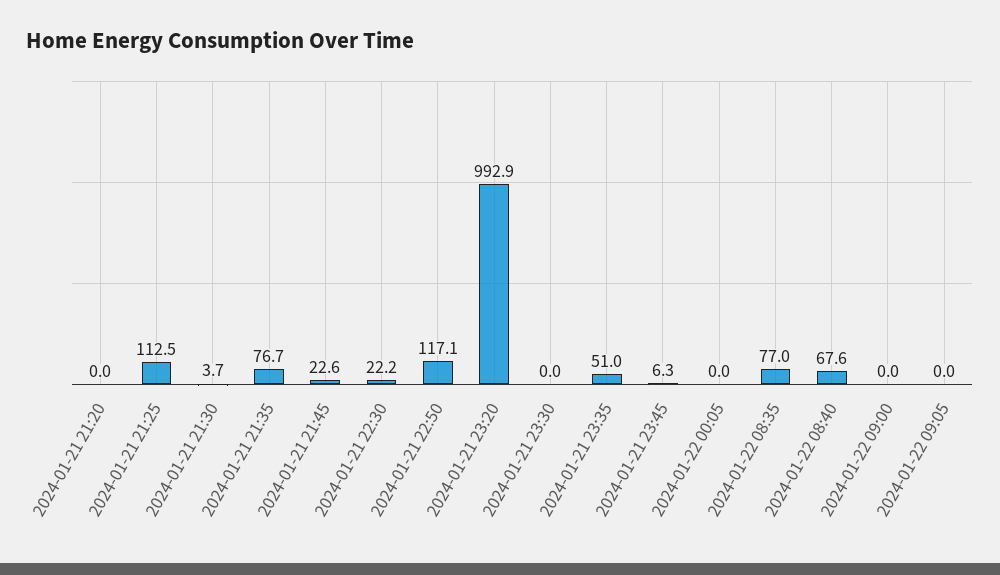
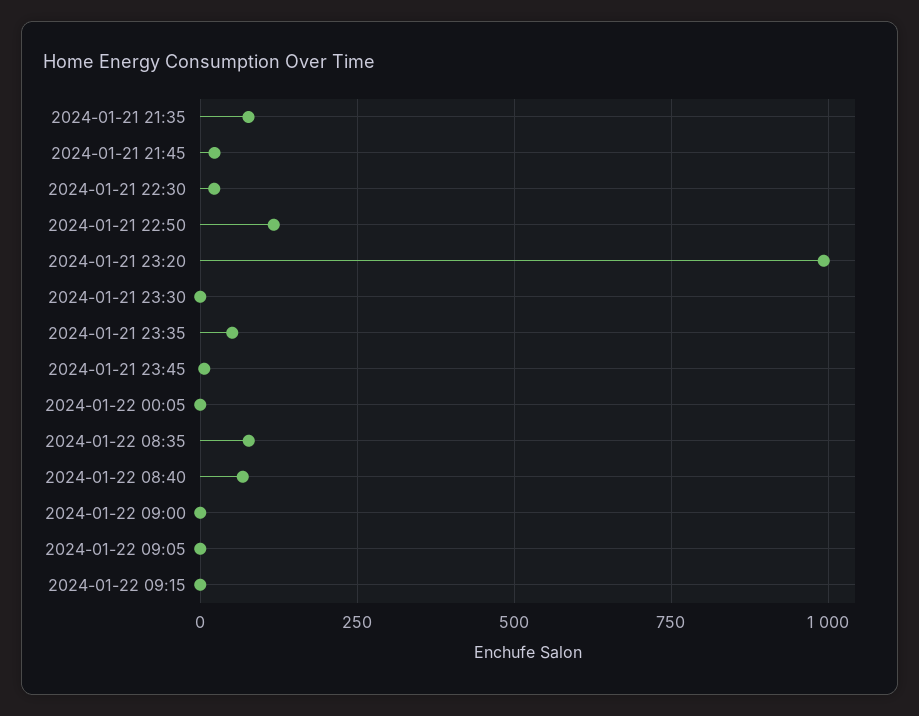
2024-01-21 21:20: 0 -> none
2024-01-21 21:25: 112.5 -> none
2024-01-21 21:30: 3.7 -> none
2024-01-22 09:15: none -> 0

